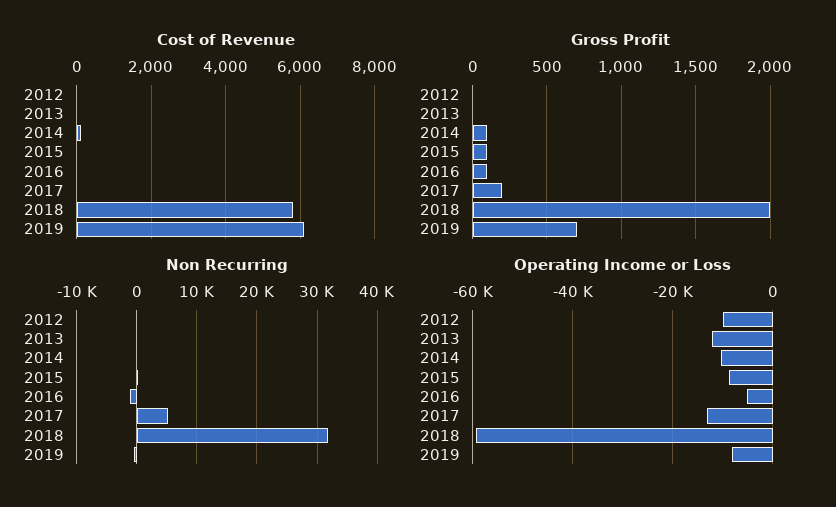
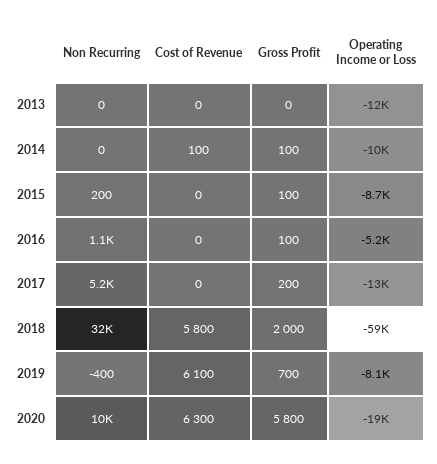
Cost of Revenue, 2012: 0 -> none
Gross Profit, 2012: 0 -> none
Non Recurring, 2012: 0 -> none
Non Recurring, 2016: -1000 -> 1100
Operating Income or Loss, 2012: -10000 -> none
Non Recurring, 2020: none -> 10000
Cost of Revenue, 2020: none -> 6300
Gross Profit, 2020: none -> 5800
Operating Income or Loss, 2020: none -> -19000

